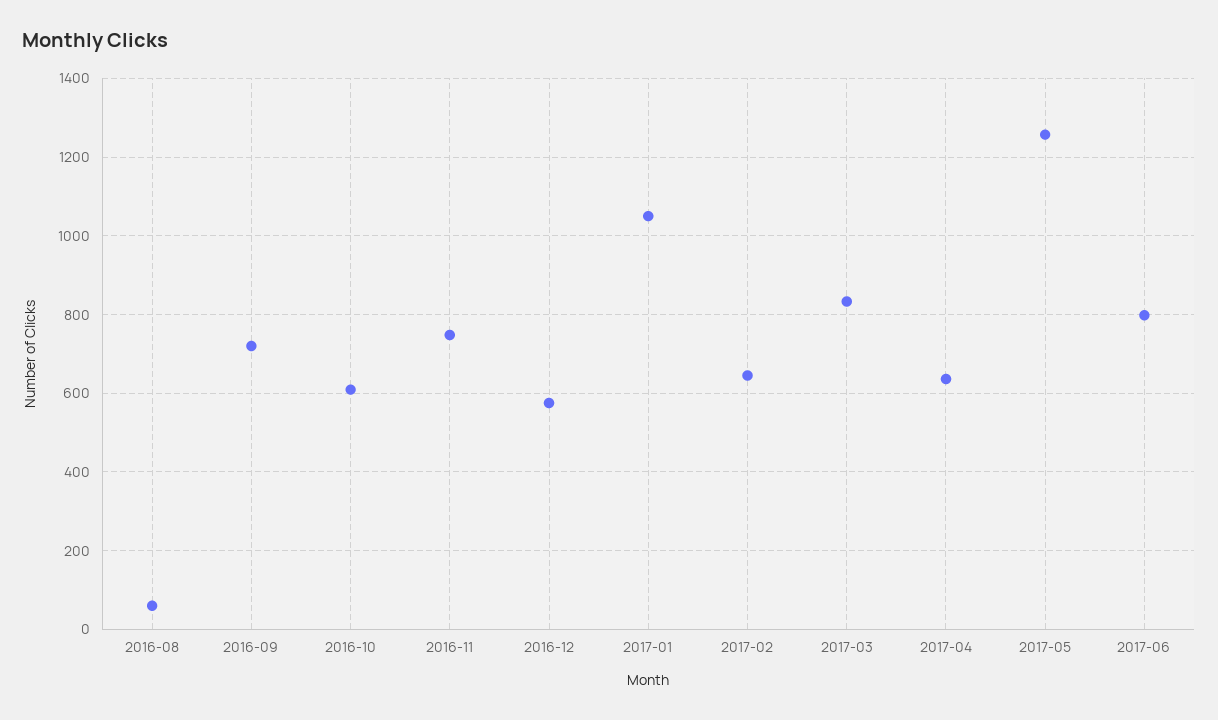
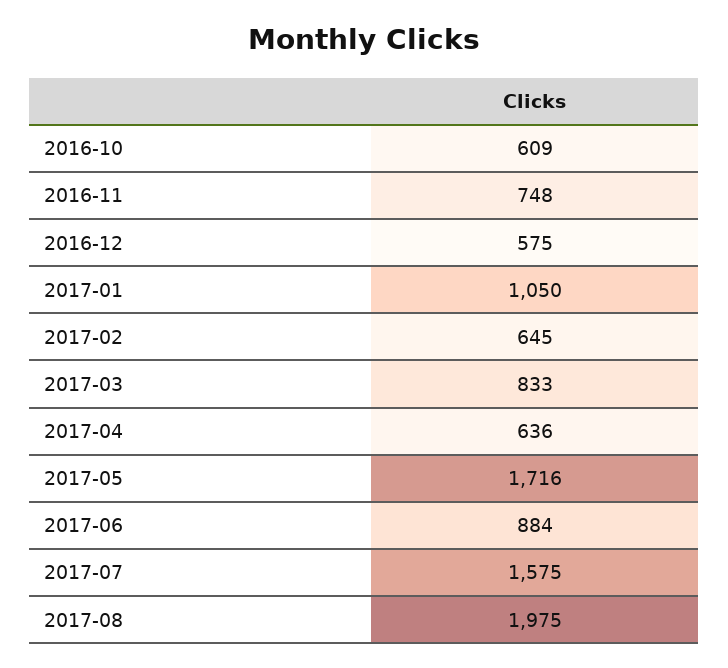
2016-08: 60 -> none
2016-09: 720 -> none
2017-05: 1260 -> 1716
2017-06: 800 -> 884
2017-07: none -> 1575
2017-08: none -> 1975

